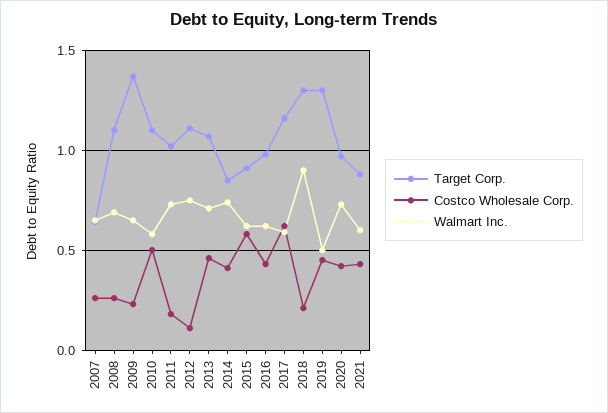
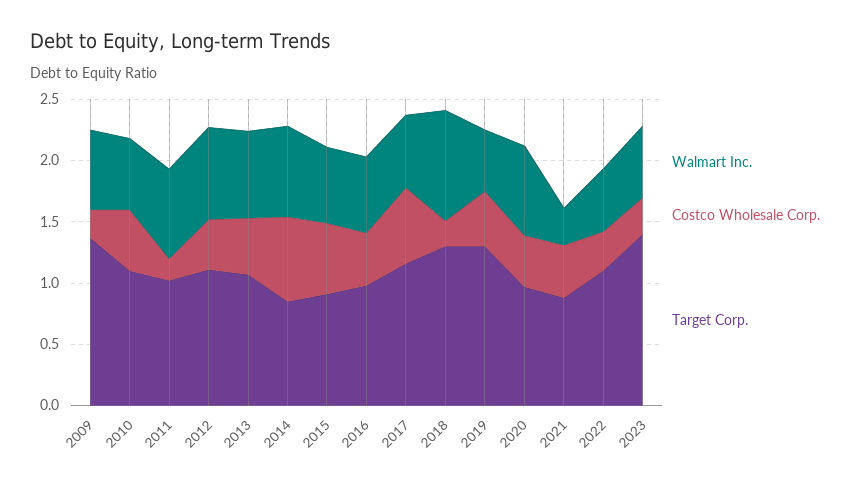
Target Corp., 2007: 0.65 -> none
Costco Wholesale Corp., 2007: 0.25 -> none
Walmart Inc., 2007: 0.65 -> none
Target Corp., 2008: 1.1 -> none
Costco Wholesale Corp., 2008: 0.25 -> none
Walmart Inc., 2008: 0.7 -> none
Costco Wholesale Corp., 2012: 0.1 -> 0.4
Costco Wholesale Corp., 2014: 0.4 -> 0.7
Walmart Inc., 2021: 0.6 -> 0.3
Walmart Inc., 2022: none -> 0.5
Costco Wholesale Corp., 2022: none -> 0.3
Target Corp., 2022: none -> 1.1
Walmart Inc., 2023: none -> 0.6
Costco Wholesale Corp., 2023: none -> 0.3
Target Corp., 2023: none -> 1.4

